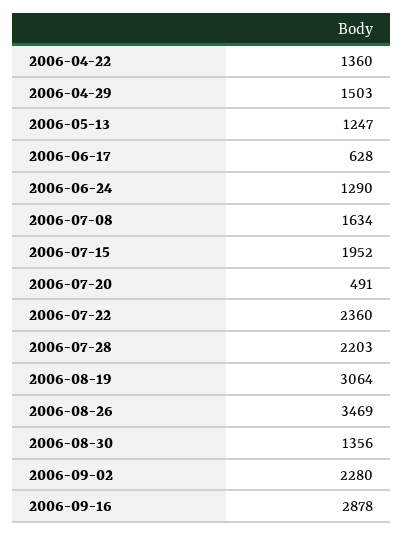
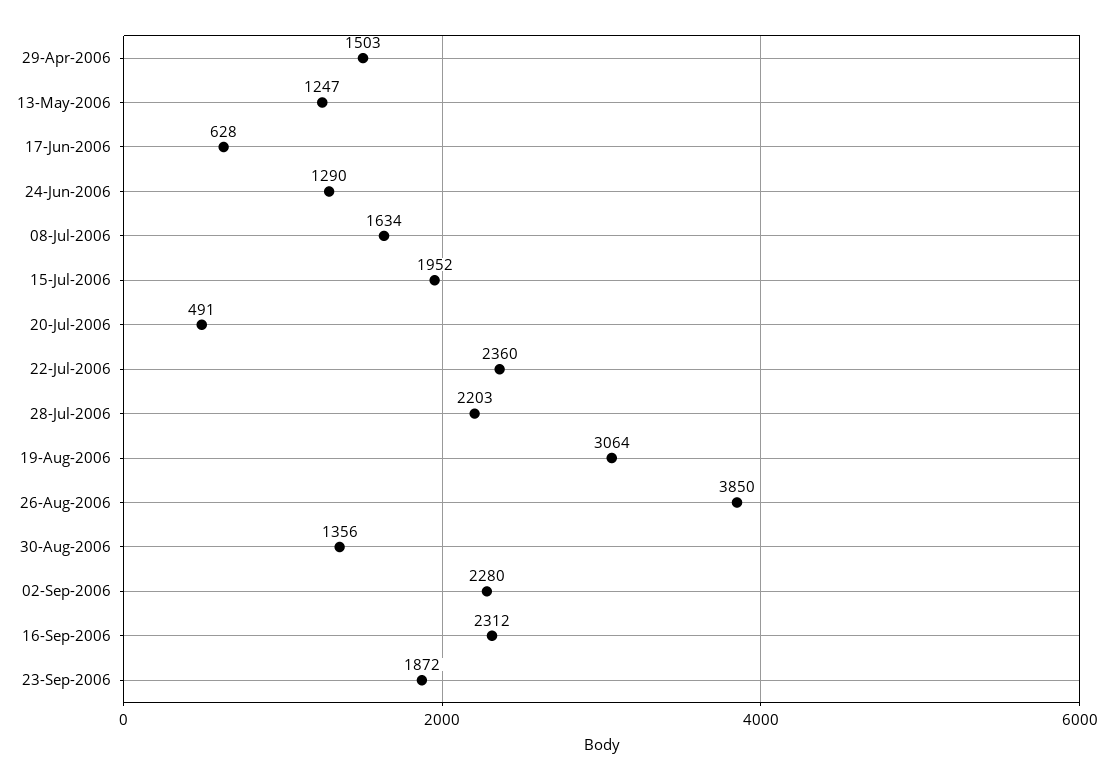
2006-04-22: 1360 -> none
2006-08-26: 3469 -> 3850
2006-09-16: 2878 -> 2312
23-Sep-2006: none -> 1872

